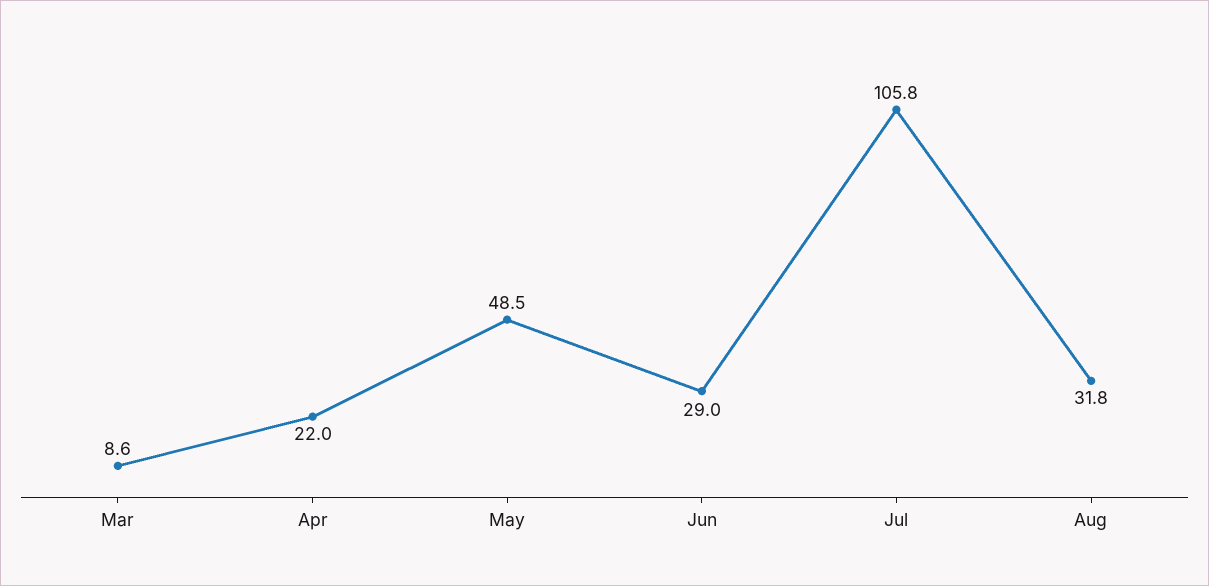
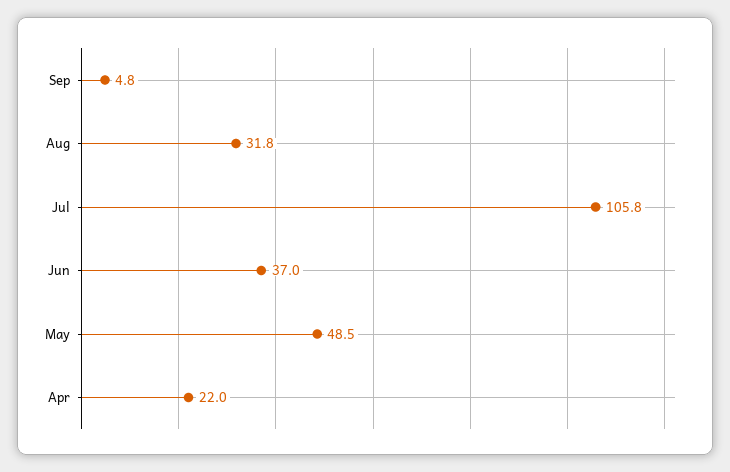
Mar: 8.6 -> none
Jun: 29 -> 37
Sep: none -> 4.8

